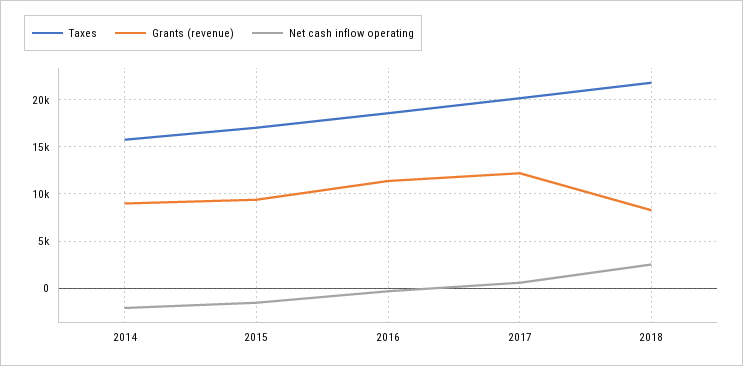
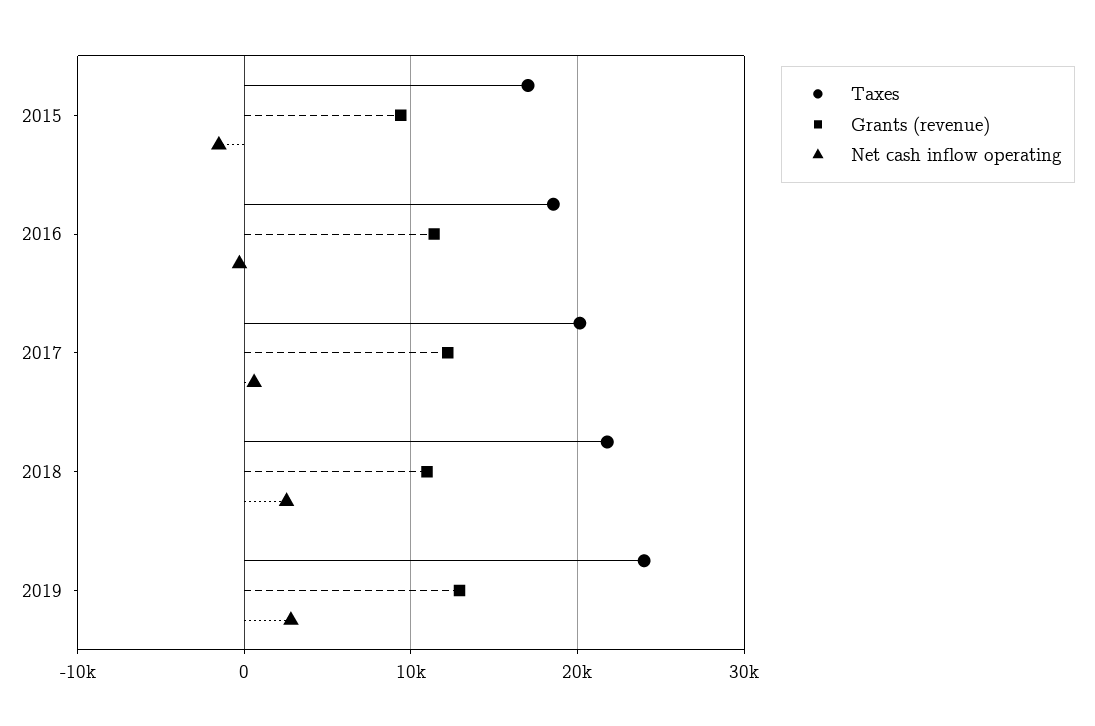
Taxes, 2014: 16000 -> none
Grants (revenue), 2014: 9000 -> none
Net cash inflow operating, 2014: -2000 -> none
Grants (revenue), 2018: 8000 -> 11000
Taxes, 2019: none -> 24000
Grants (revenue), 2019: none -> 13000
Net cash inflow operating, 2019: none -> 3000

